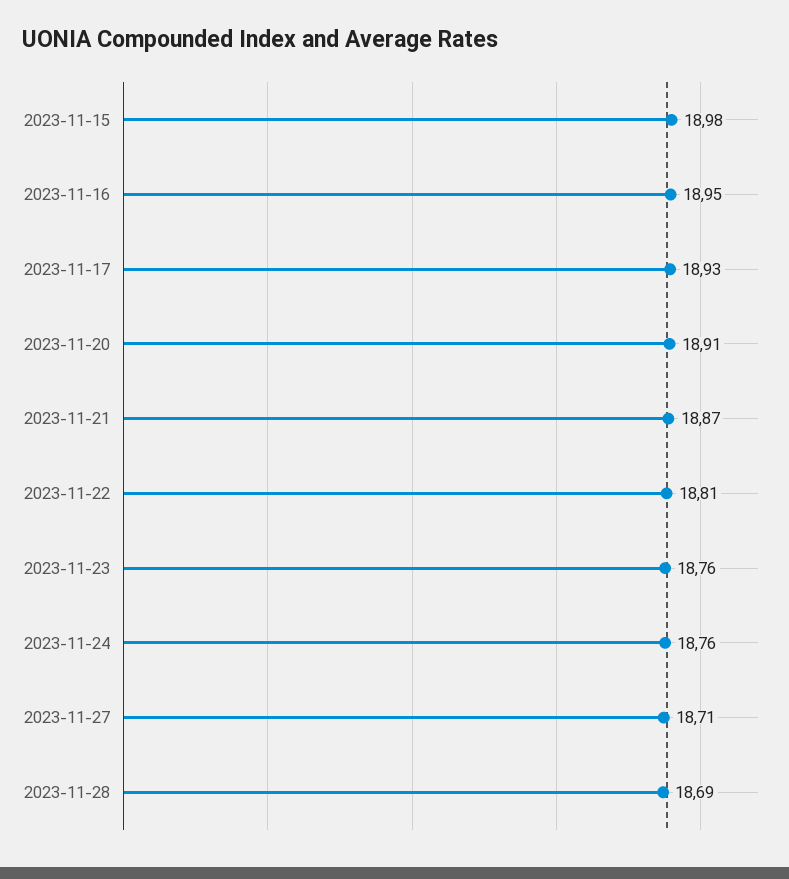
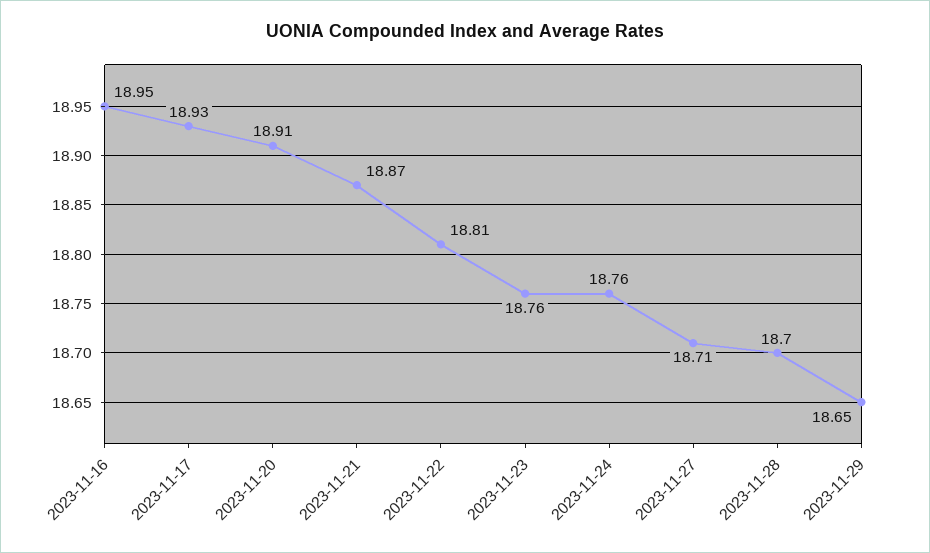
2023-11-15: 18.98 -> none
2023-11-28: 18.69 -> 18.7
2023-11-29: none -> 18.65

